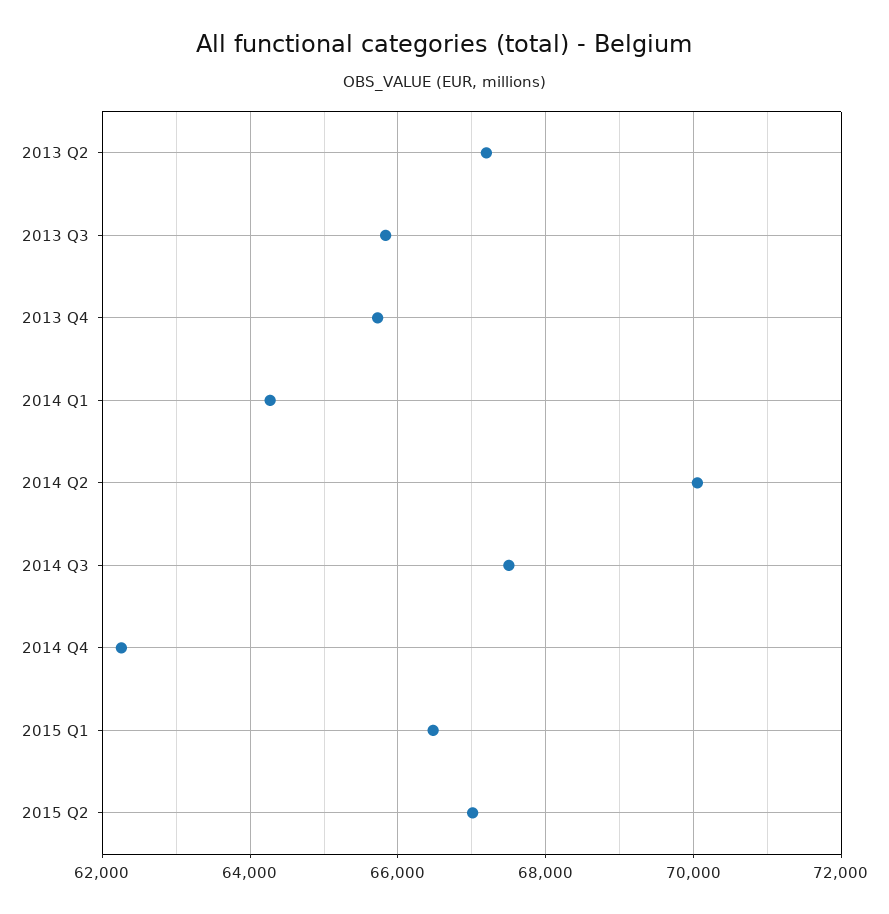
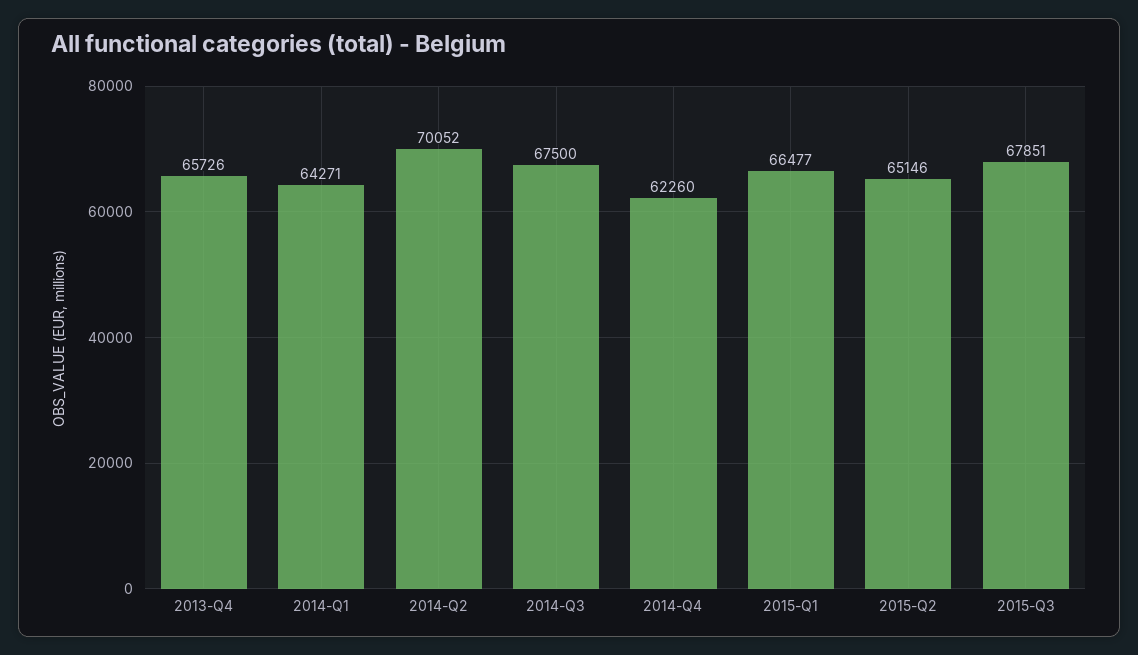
2013 Q2: 67200 -> none
2013 Q3: 65800 -> none
2015 Q2: 67000 -> 65146
2015-Q3: none -> 67851

